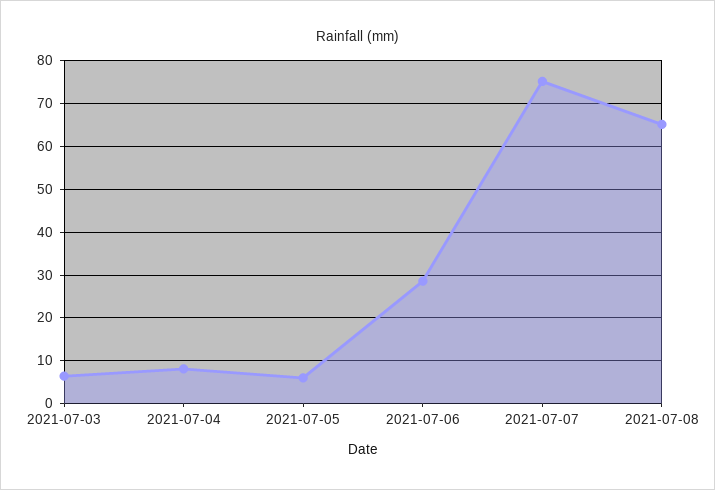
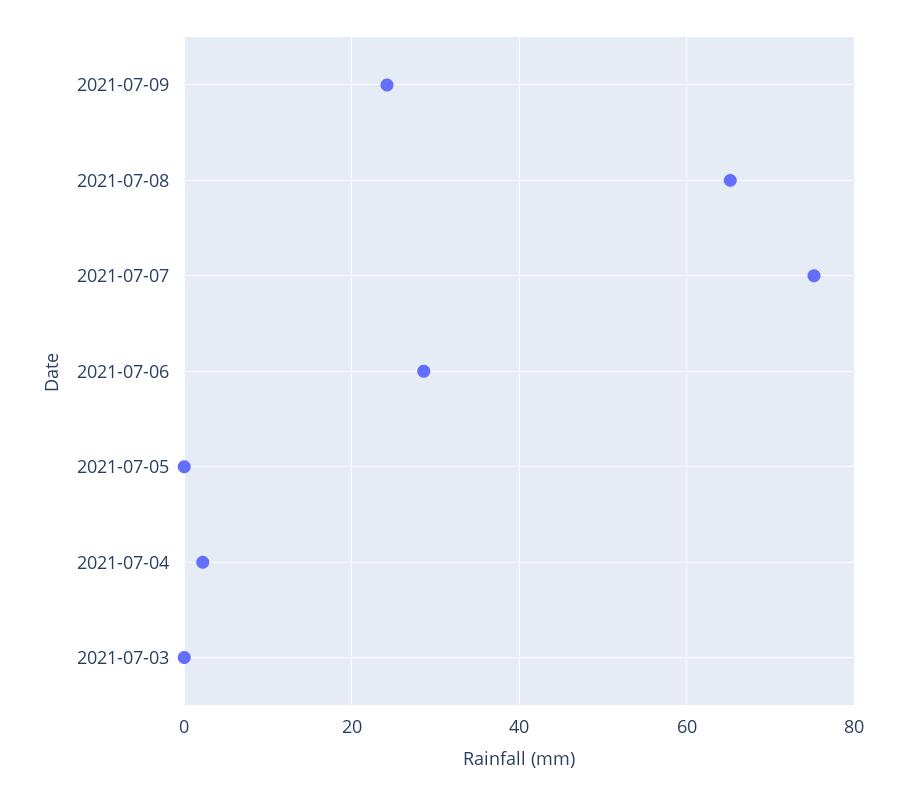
2021-07-03: 6 -> 0
2021-07-04: 8 -> 2
2021-07-05: 6 -> 0
2021-07-09: none -> 24

